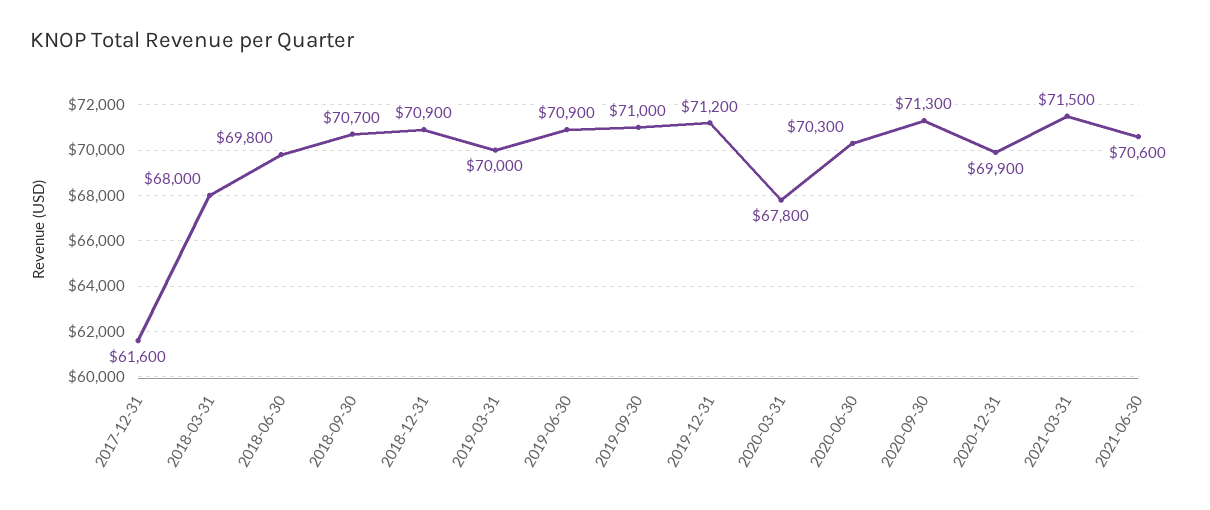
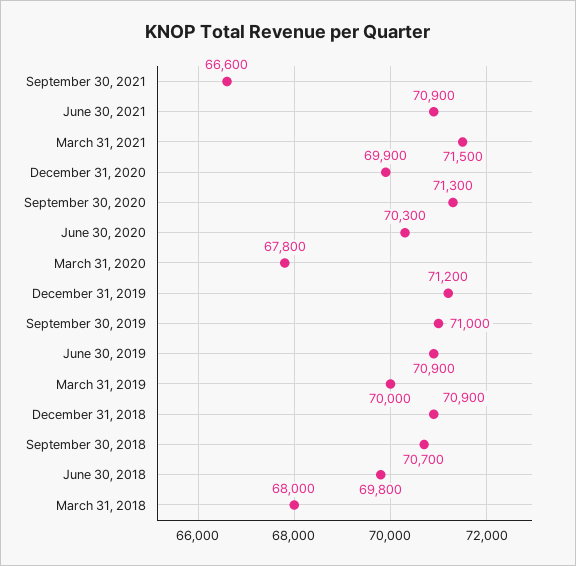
2017-12-31: 61600 -> none
2021-06-30: 70600 -> 70900
September 30, 2021: none -> 66600

